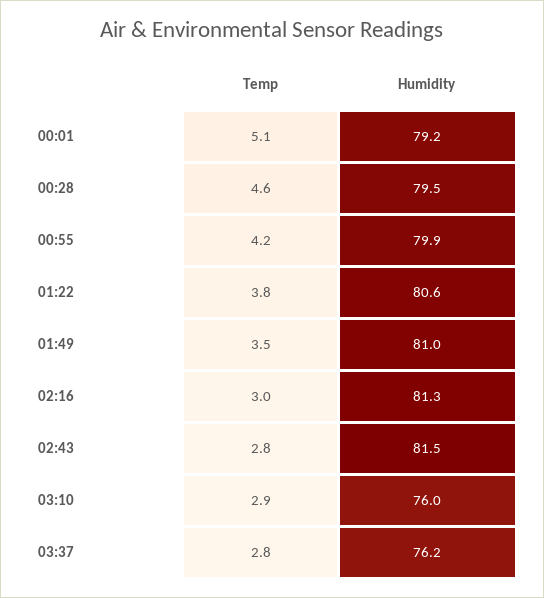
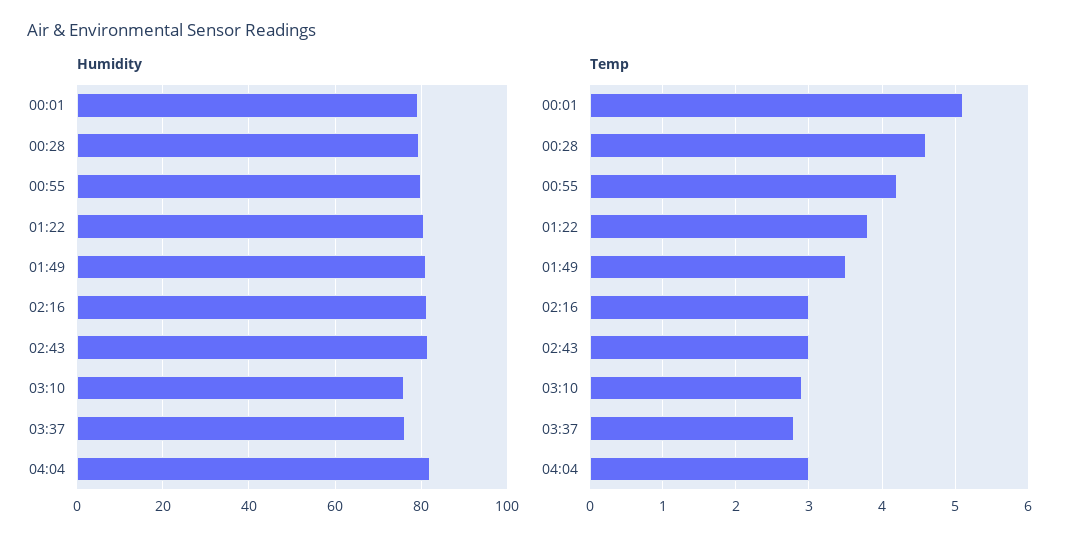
Temp, 02:43: 2.8 -> 3
Humidity, 04:04: none -> 82
Temp, 04:04: none -> 3

